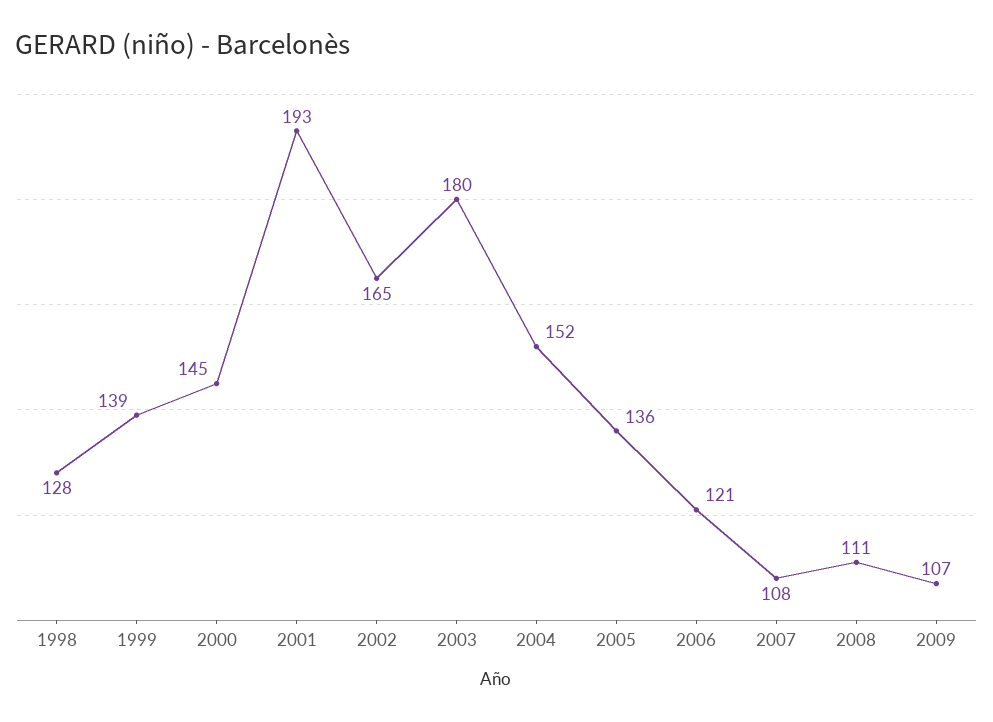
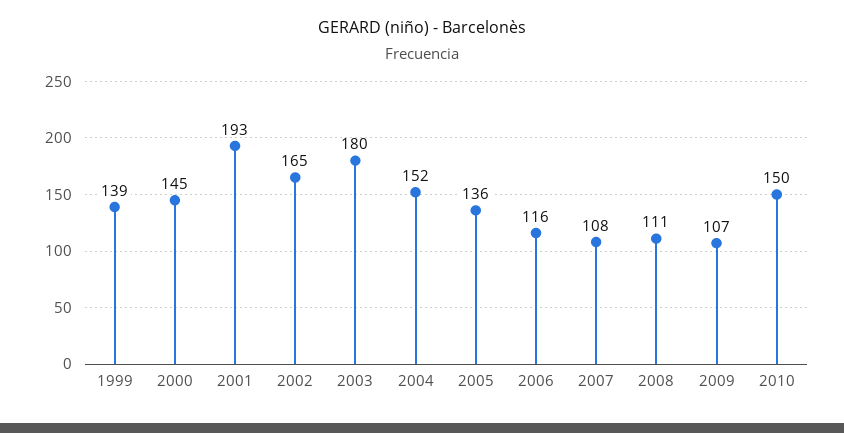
1998: 128 -> none
2006: 121 -> 116
2010: none -> 150

